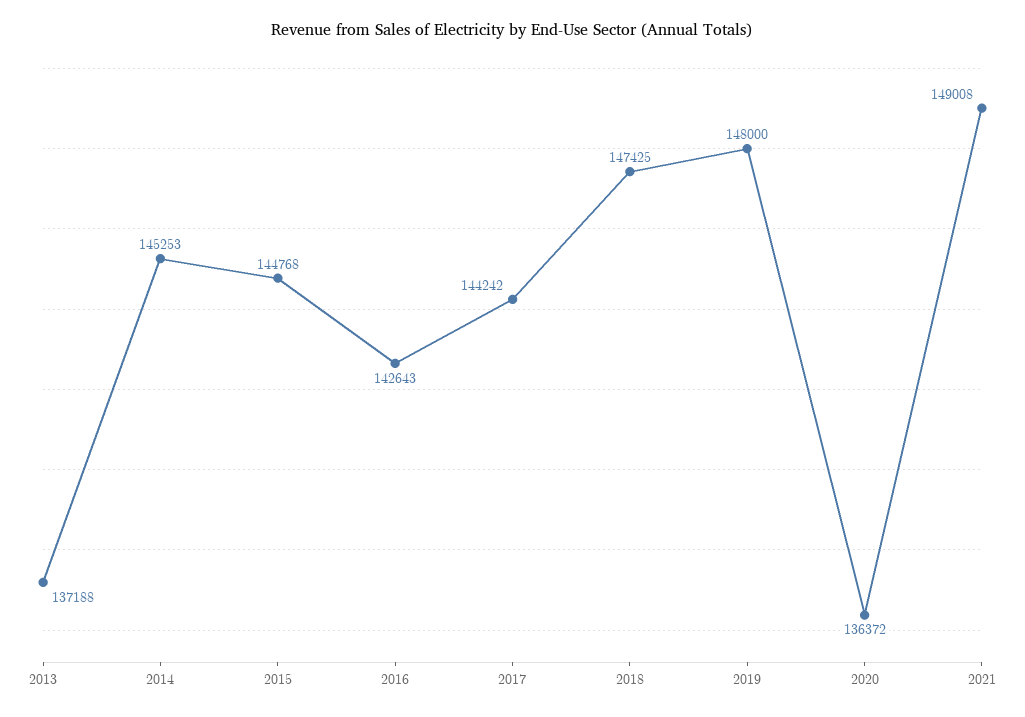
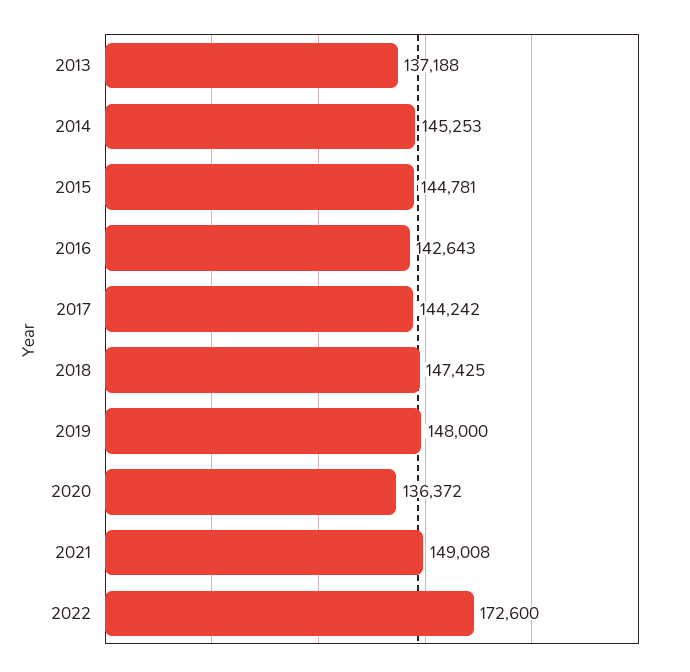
2015: 144768 -> 144781
2022: none -> 172600

